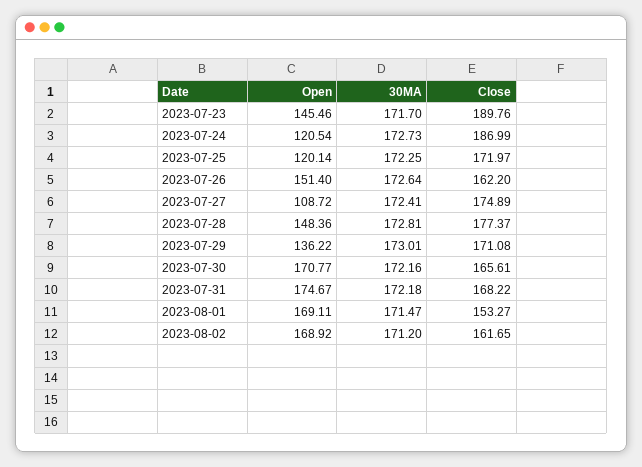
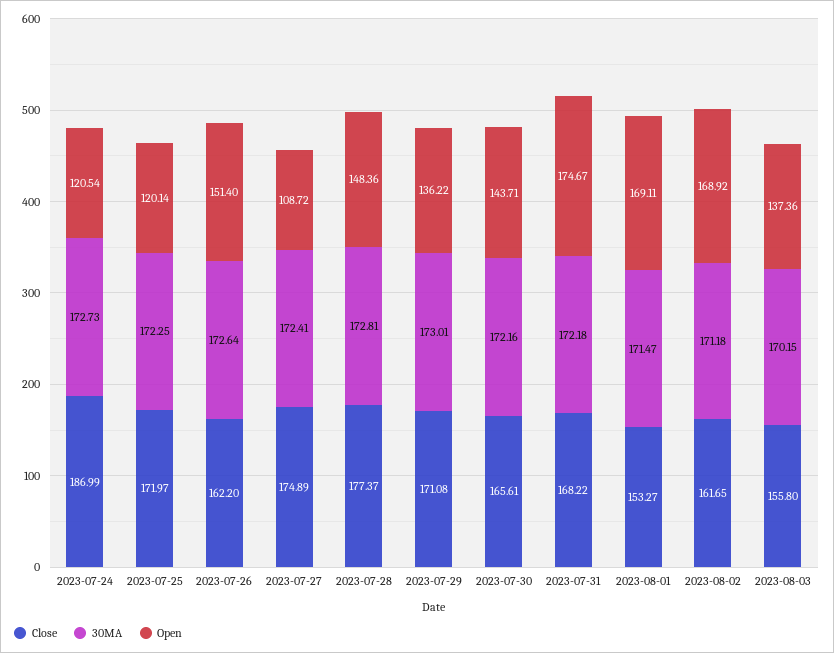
Open, 2023-07-23: 145.46 -> none
30MA, 2023-07-23: 171.7 -> none
Close, 2023-07-23: 189.76 -> none
Open, 2023-07-30: 170.77 -> 143.71
30MA, 2023-08-02: 171.2 -> 171.18
Close, 2023-08-03: none -> 155.8
30MA, 2023-08-03: none -> 170.15
Open, 2023-08-03: none -> 137.36

